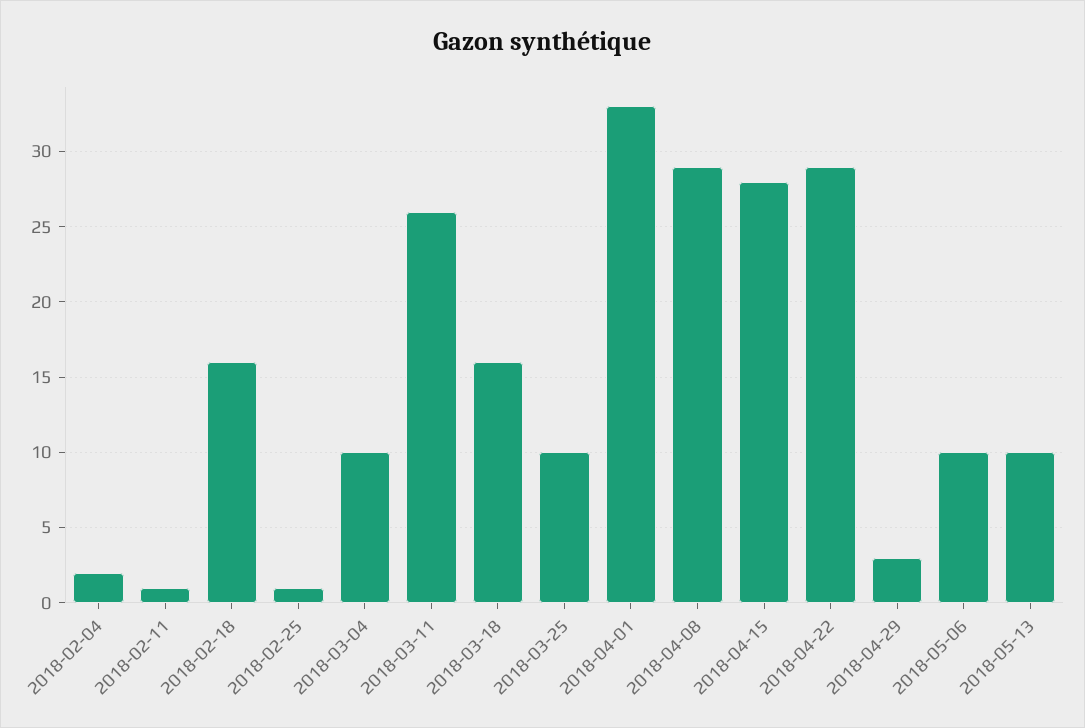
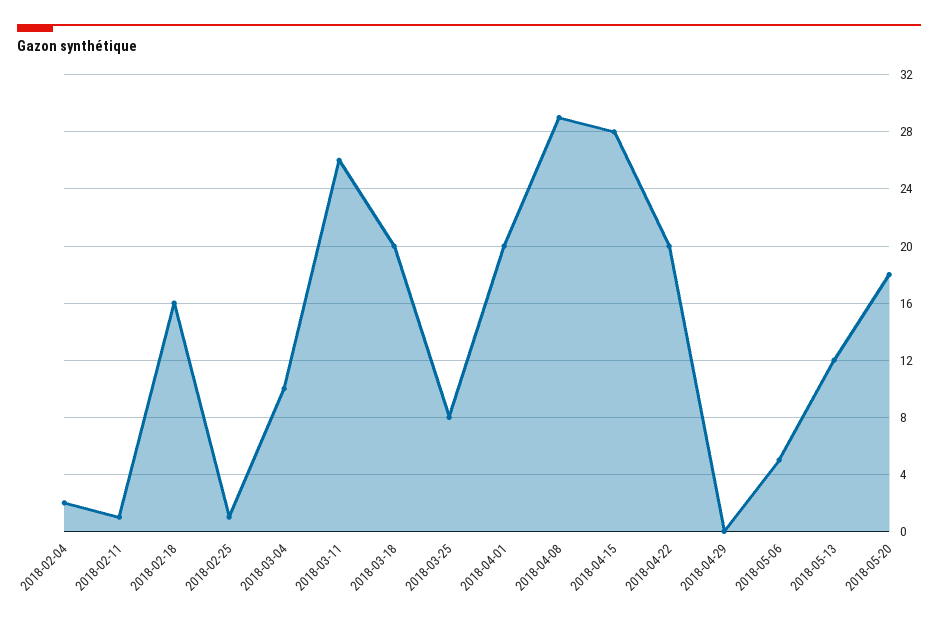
2018-03-18: 16 -> 20
2018-03-25: 10 -> 8
2018-04-01: 33 -> 20
2018-04-22: 29 -> 20
2018-04-29: 3 -> 0
2018-05-06: 10 -> 5
2018-05-13: 10 -> 12
2018-05-20: none -> 18

